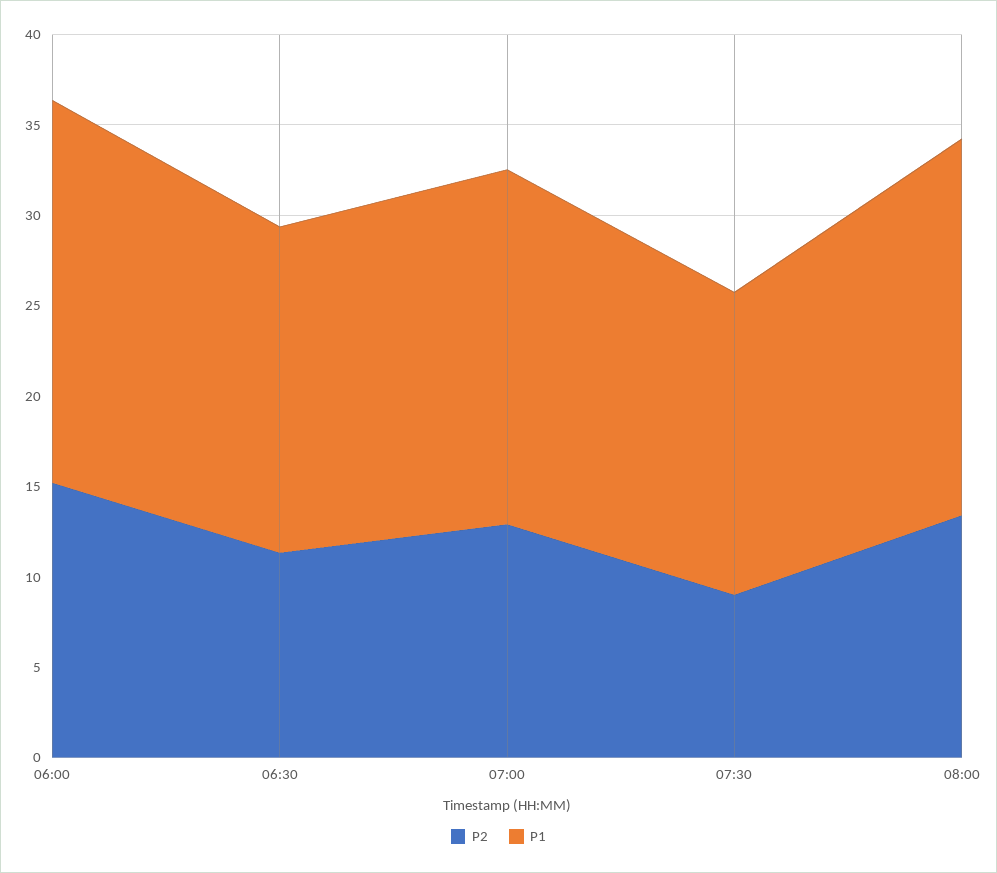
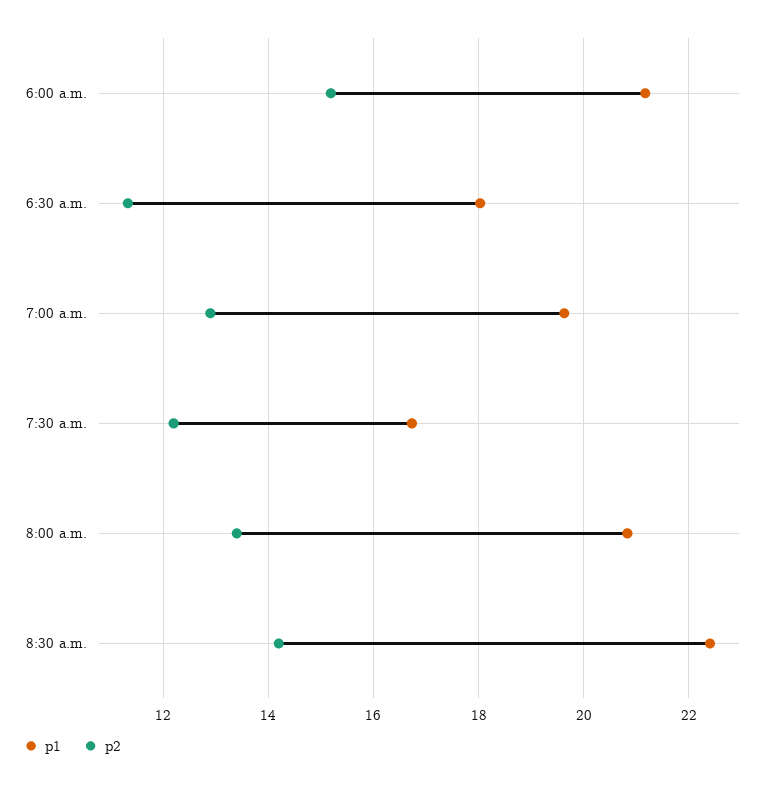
P2, 07:30: 9 -> 12.2
P1, 8:30 a.m.: none -> 22.4
P2, 8:30 a.m.: none -> 14.2

